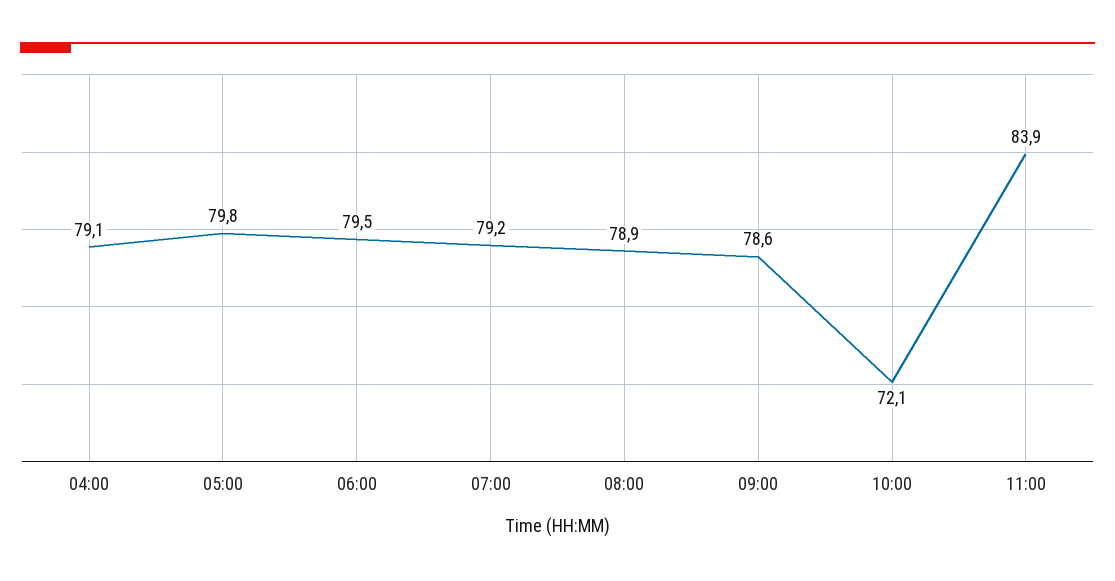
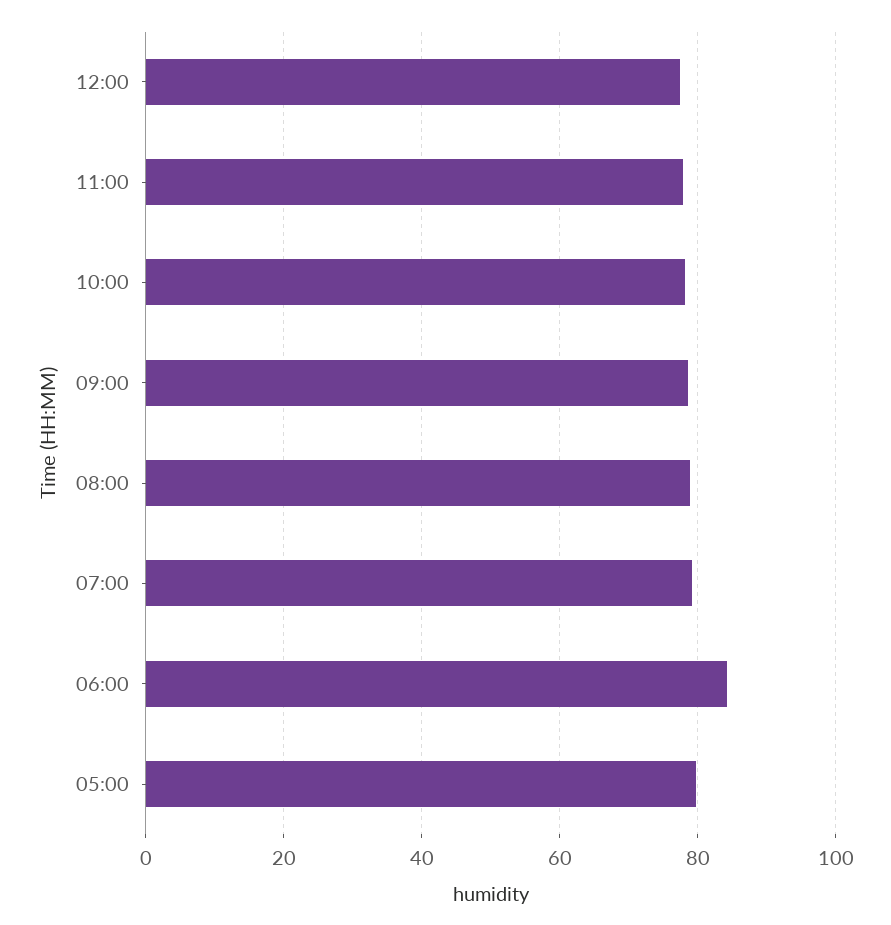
04:00: 79.1 -> none
06:00: 79.5 -> 84
10:00: 72.1 -> 78
11:00: 83.9 -> 78
12:00: none -> 78

